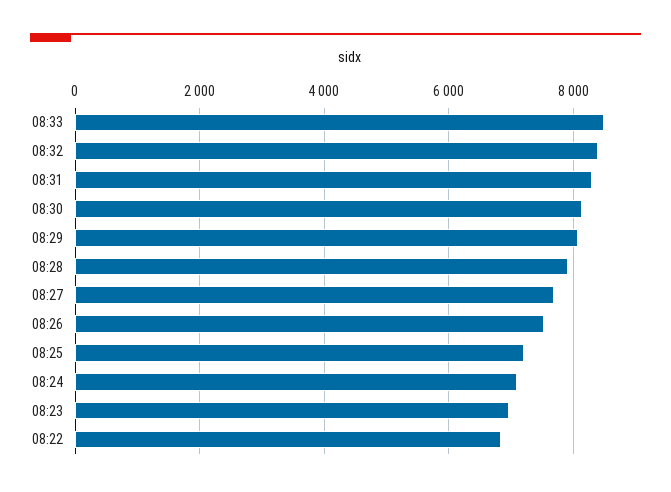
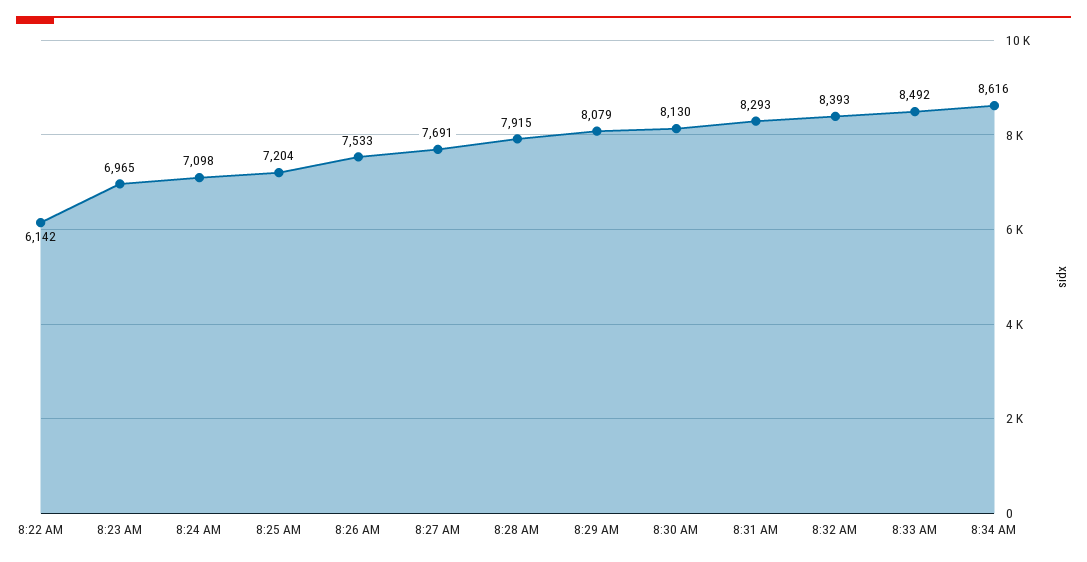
08:22: 6800 -> 6142
8:34 AM: none -> 8616

